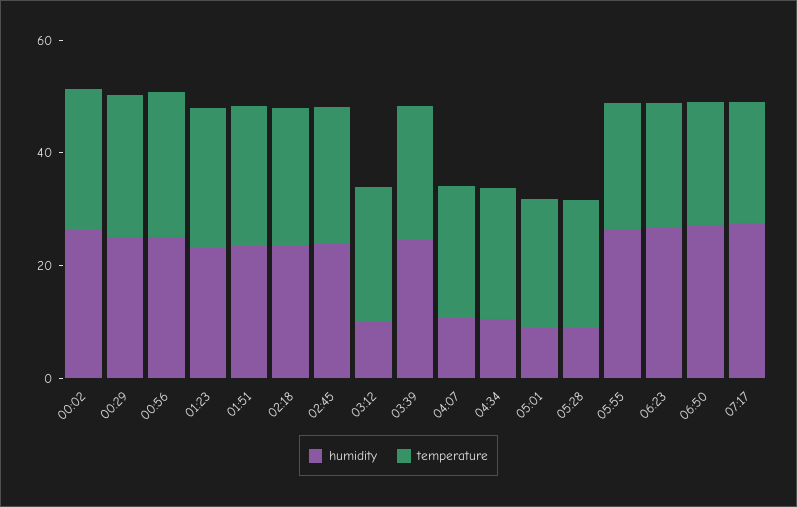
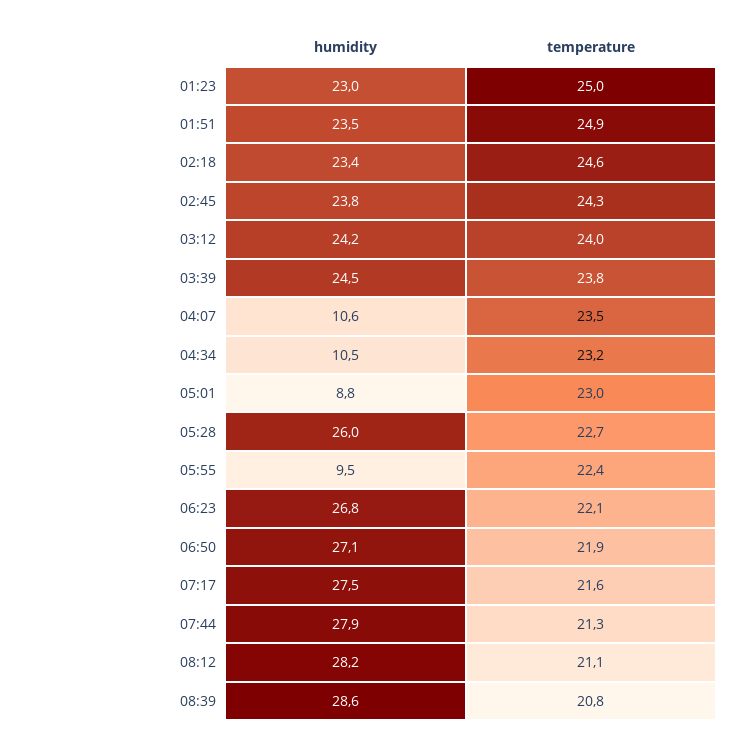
humidity, 00:02: 25 -> none
temperature, 00:02: 25 -> none
humidity, 00:29: 25 -> none
temperature, 00:29: 25 -> none
humidity, 00:56: 25 -> none
temperature, 00:56: 25 -> none
humidity, 03:12: 10 -> 24.2
humidity, 05:28: 10 -> 26
humidity, 05:55: 25 -> 9.5
humidity, 07:44: none -> 27.9
temperature, 07:44: none -> 21.3
humidity, 08:12: none -> 28.2
temperature, 08:12: none -> 21.1
humidity, 08:39: none -> 28.6
temperature, 08:39: none -> 20.8

